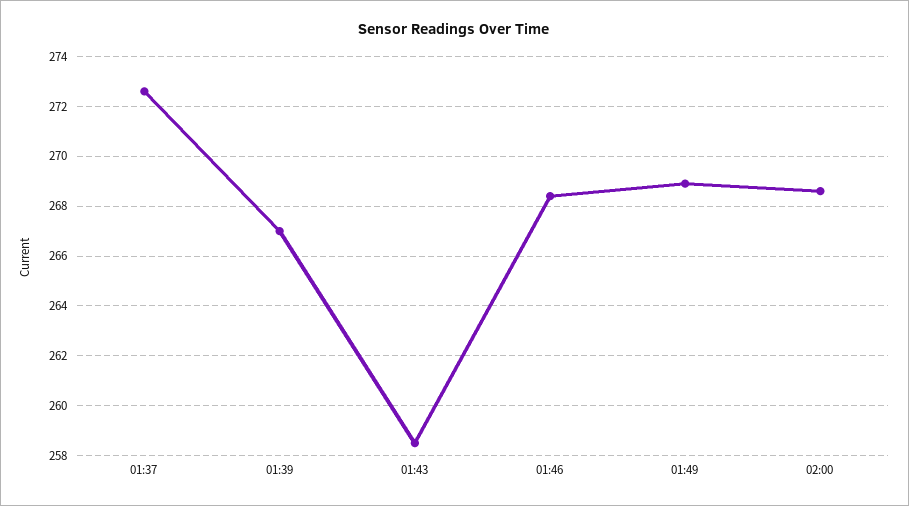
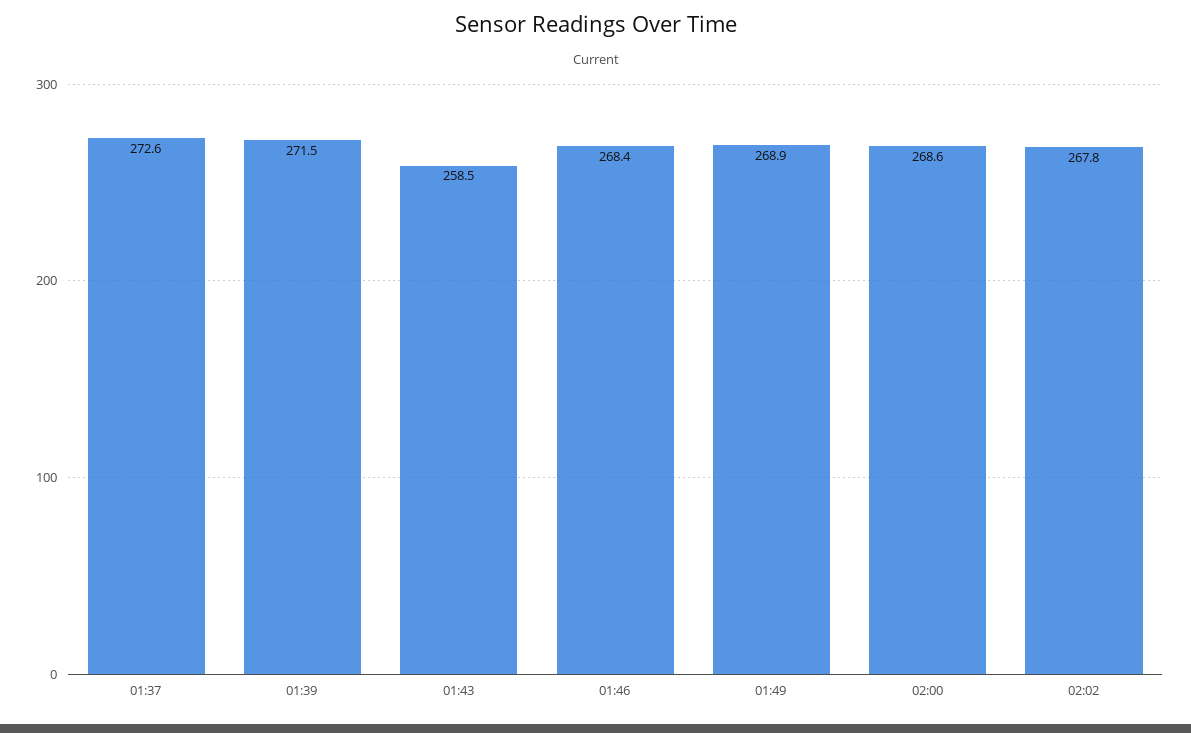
01:39: 267 -> 271.5
02:02: none -> 267.8

